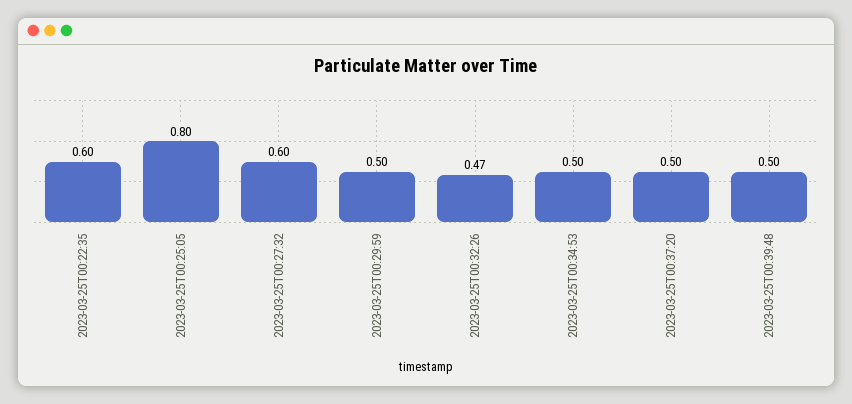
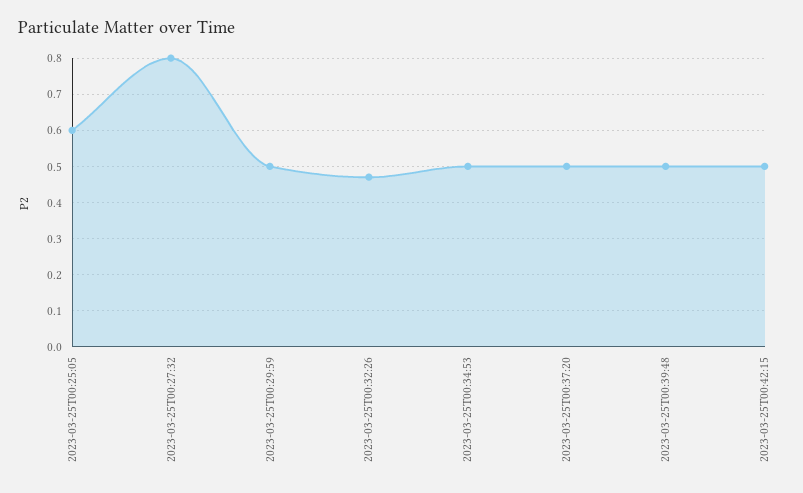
2023-03-25T00:22:35: 0.6 -> none
2023-03-25T00:25:05: 0.8 -> 0.6
2023-03-25T00:27:32: 0.6 -> 0.8
2023-03-25T00:42:15: none -> 0.5

